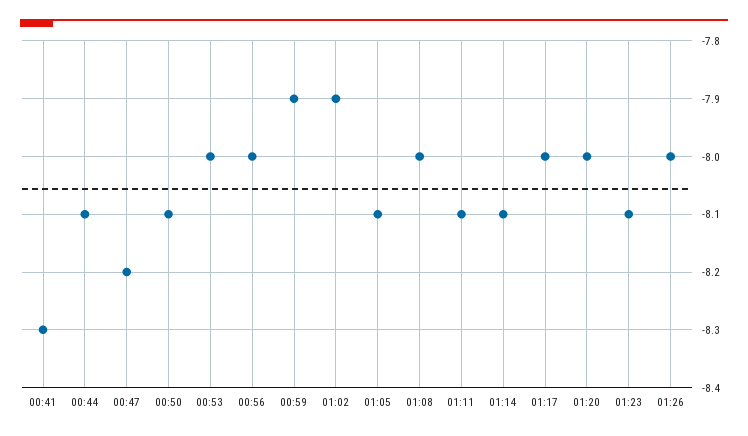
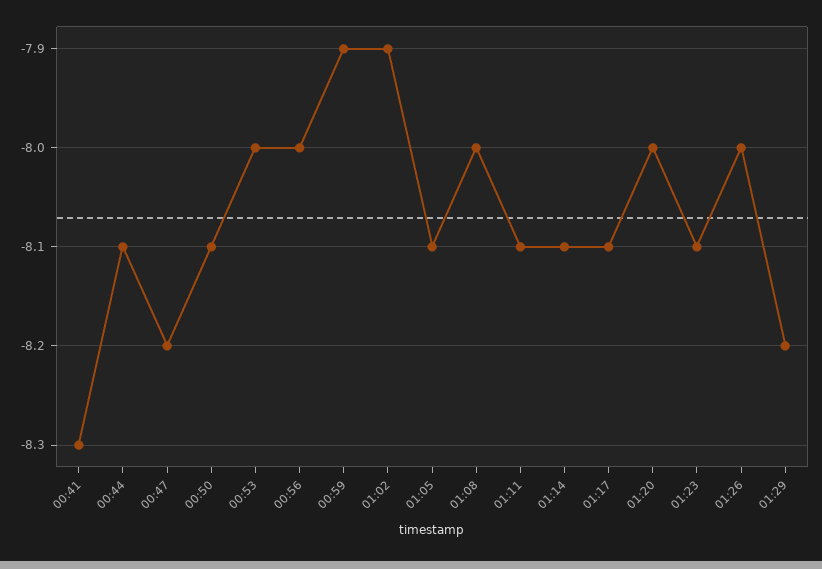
01:17: -8 -> -8.1
01:29: none -> -8.2

